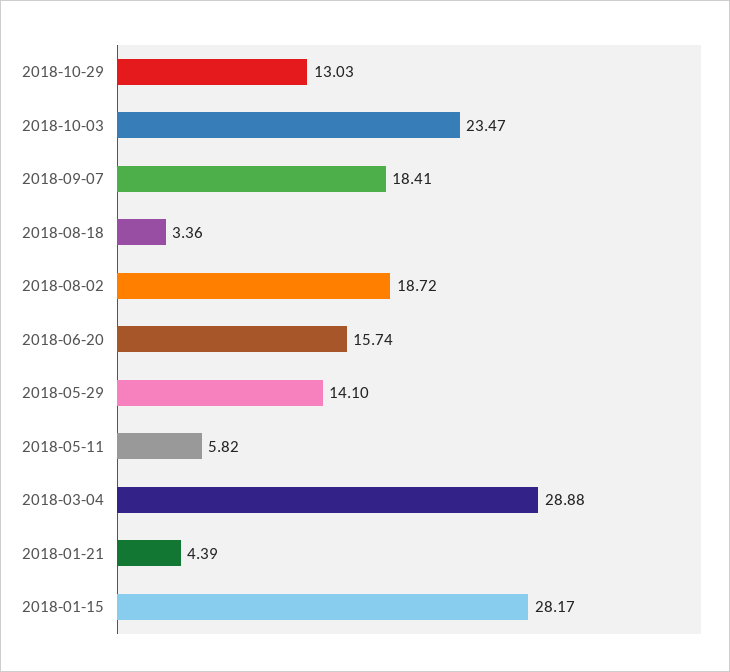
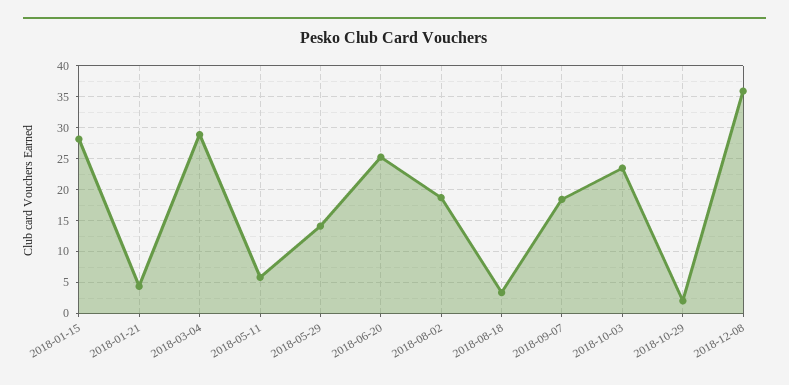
2018-10-29: 13.03 -> 2
2018-06-20: 15.74 -> 25
2018-12-08: none -> 36

